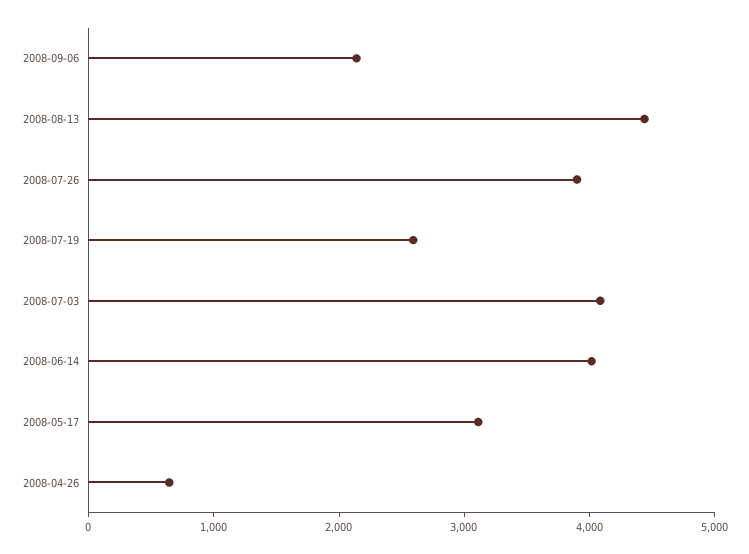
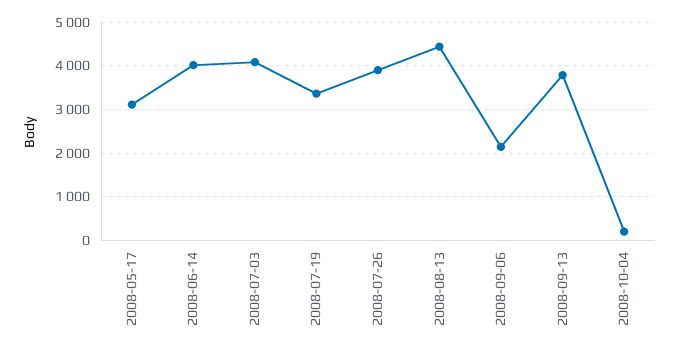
2008-07-19: 2600 -> 3400
2008-04-26: 600 -> none
2008-09-13: none -> 3800
2008-10-04: none -> 200

